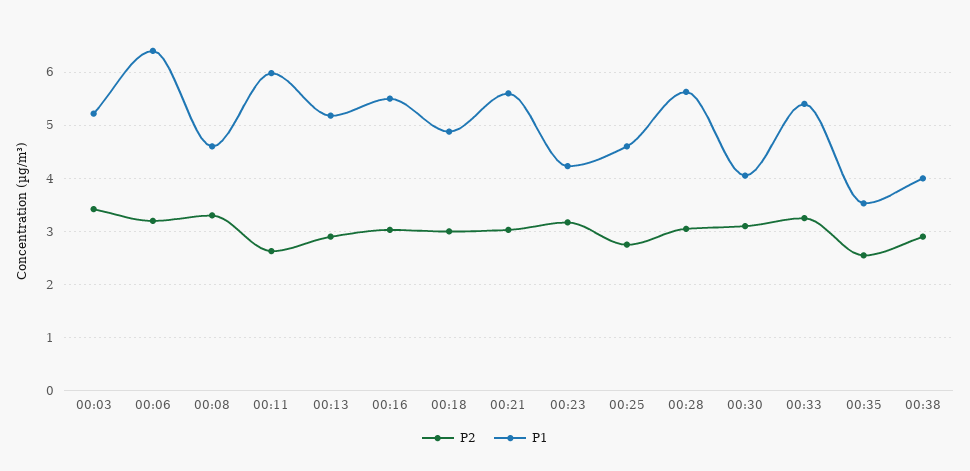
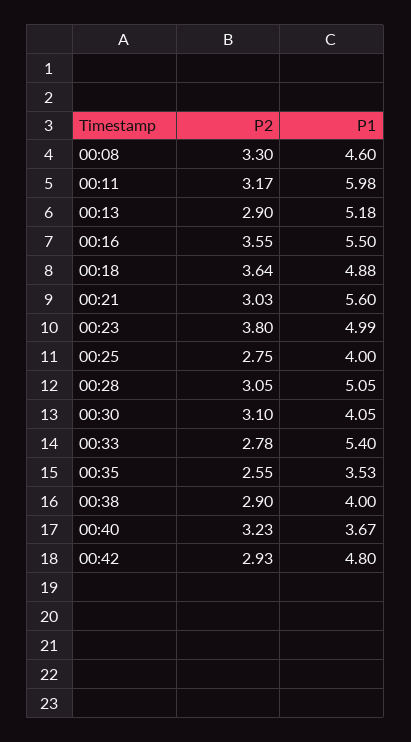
P2, 00:03: 3.4 -> none
P1, 00:03: 5.2 -> none
P2, 00:06: 3.2 -> none
P1, 00:06: 6.4 -> none
P2, 00:11: 2.6 -> 3.17
P2, 00:16: 3 -> 3.55
P2, 00:18: 3 -> 3.64
P2, 00:23: 3.2 -> 3.8
P1, 00:23: 4.2 -> 4.99
P1, 00:25: 4.6 -> 4
P1, 00:28: 5.6 -> 5.05
P2, 00:33: 3.2 -> 2.78
P2, 00:40: none -> 3.23
P1, 00:40: none -> 3.67
P2, 00:42: none -> 2.93
P1, 00:42: none -> 4.8

